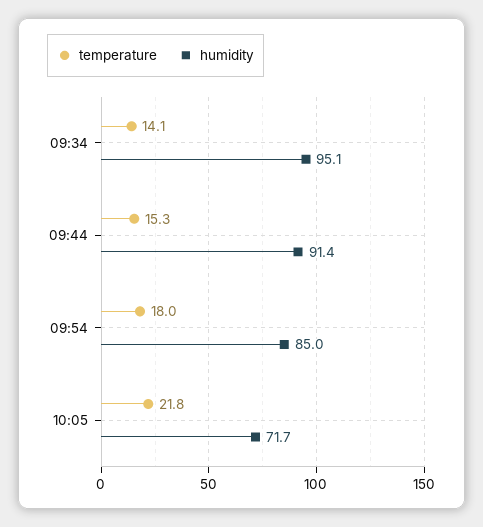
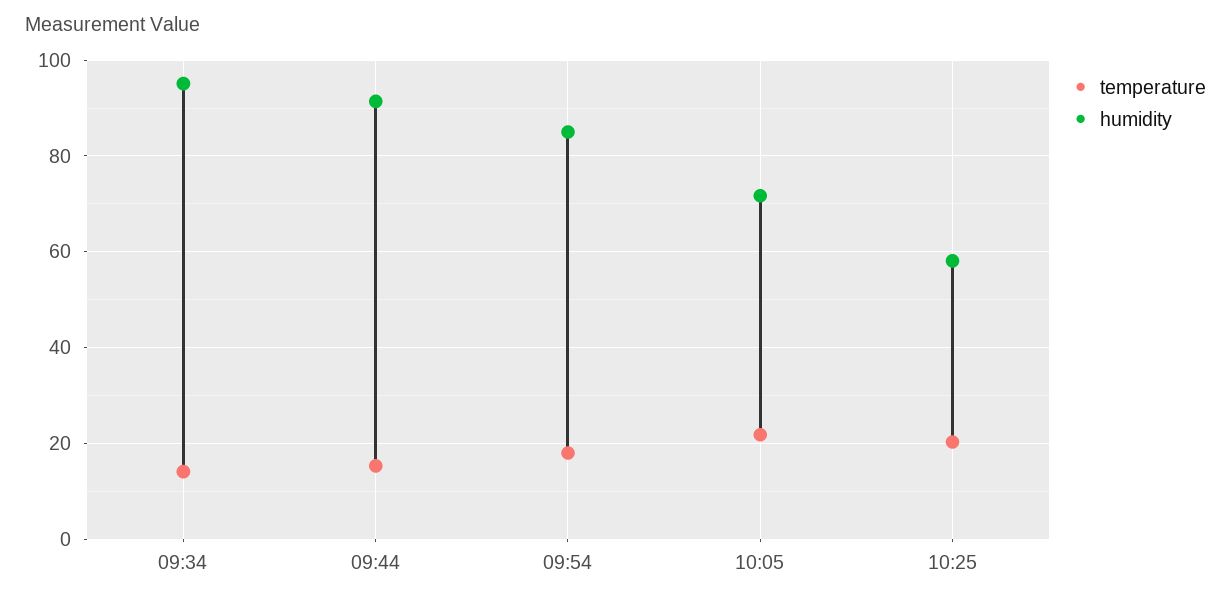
temperature, 10:25: none -> 20
humidity, 10:25: none -> 58

